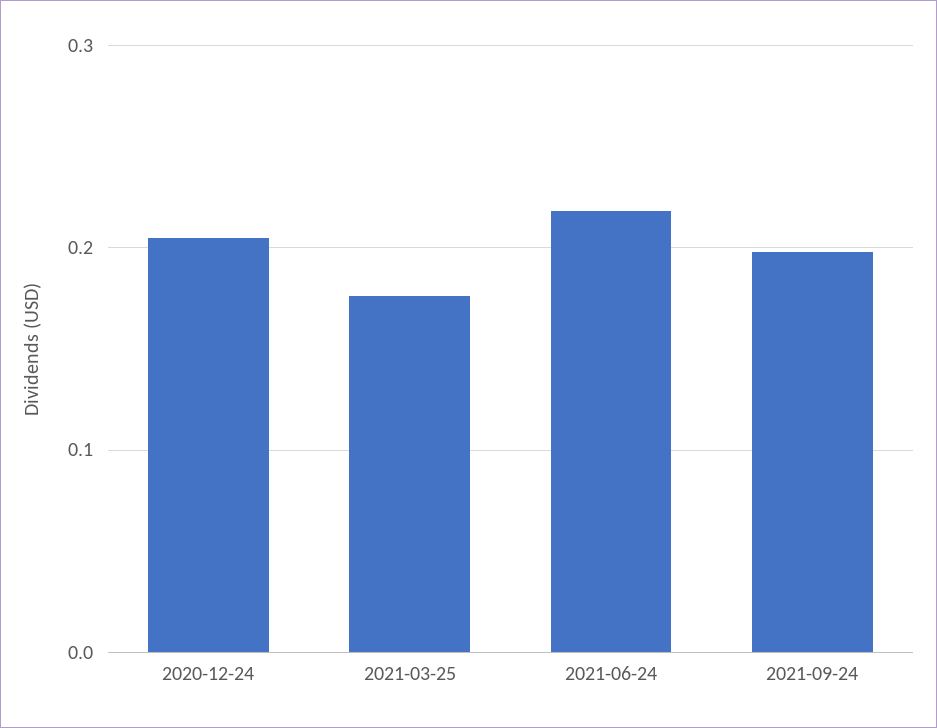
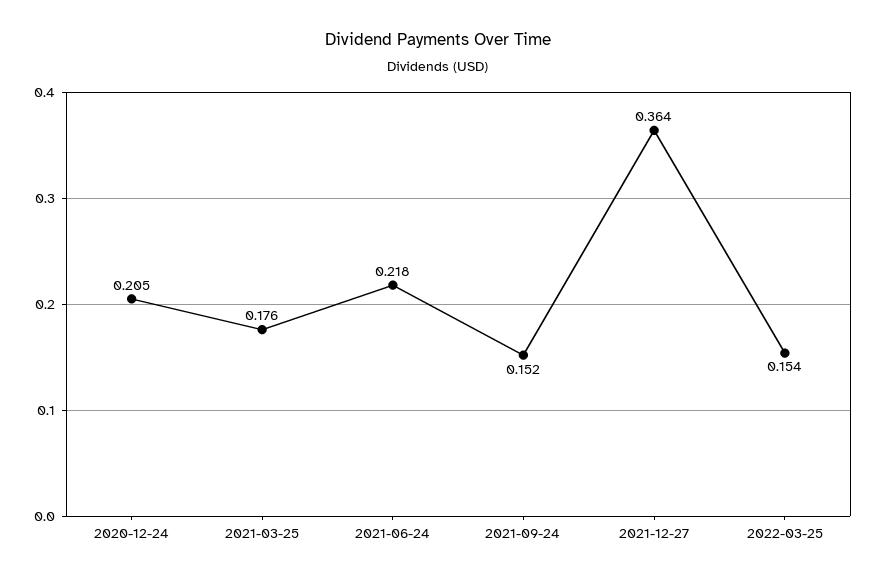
2021-09-24: 0.2 -> 0.152
2021-12-27: none -> 0.364
2022-03-25: none -> 0.154

